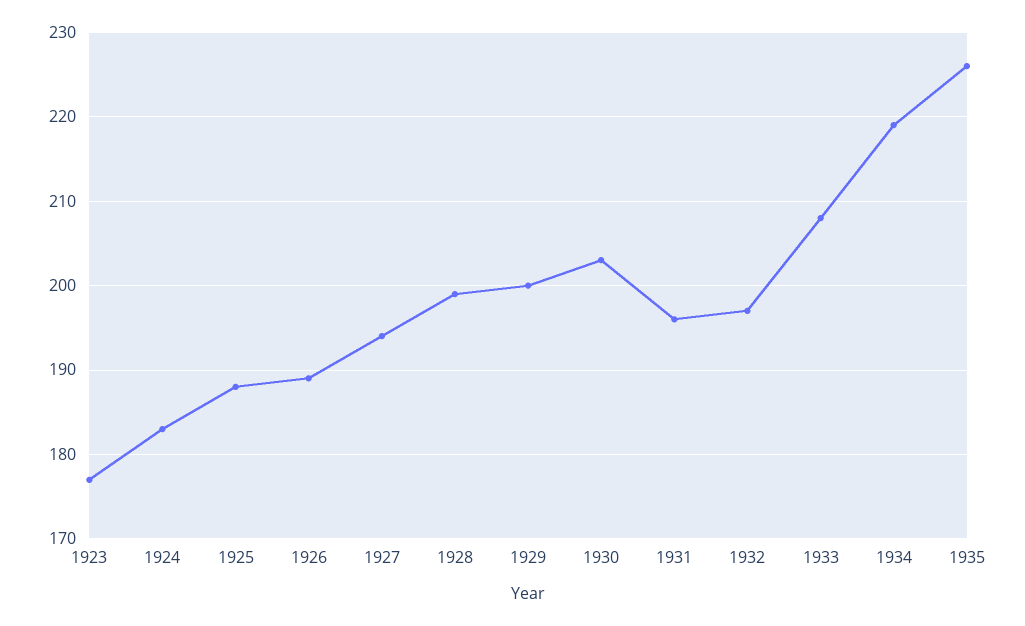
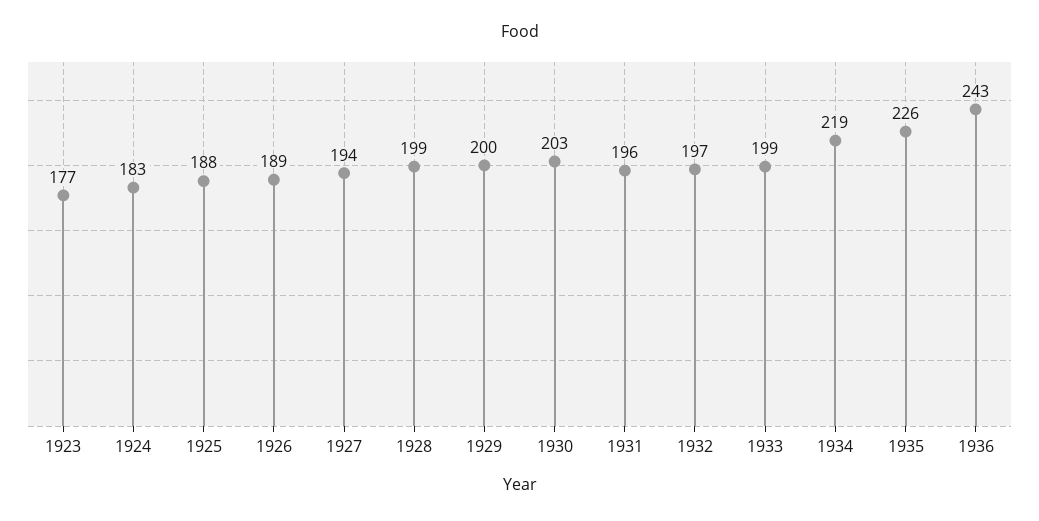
1933: 208 -> 199
1936: none -> 243

